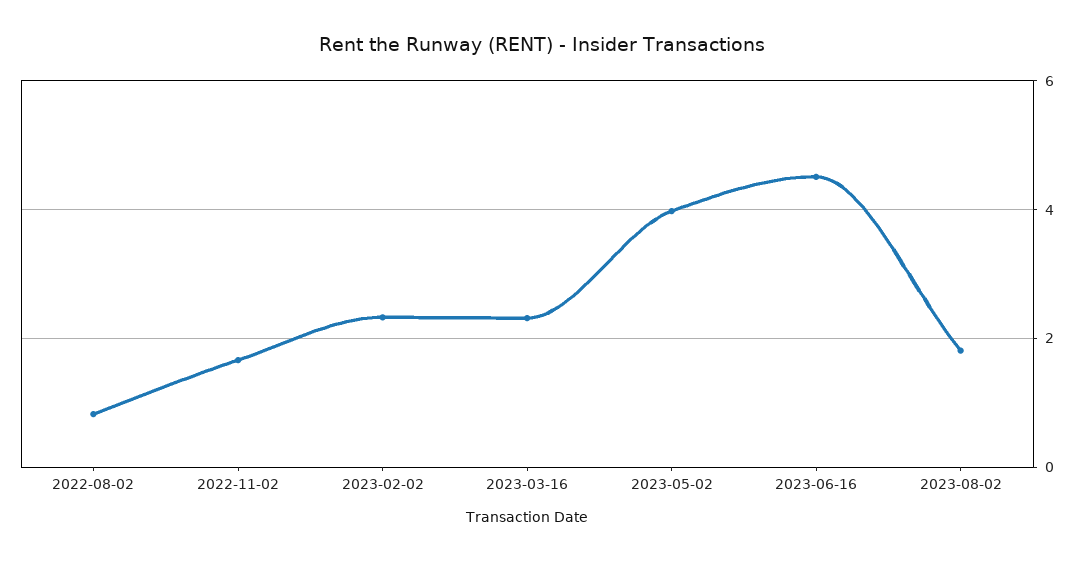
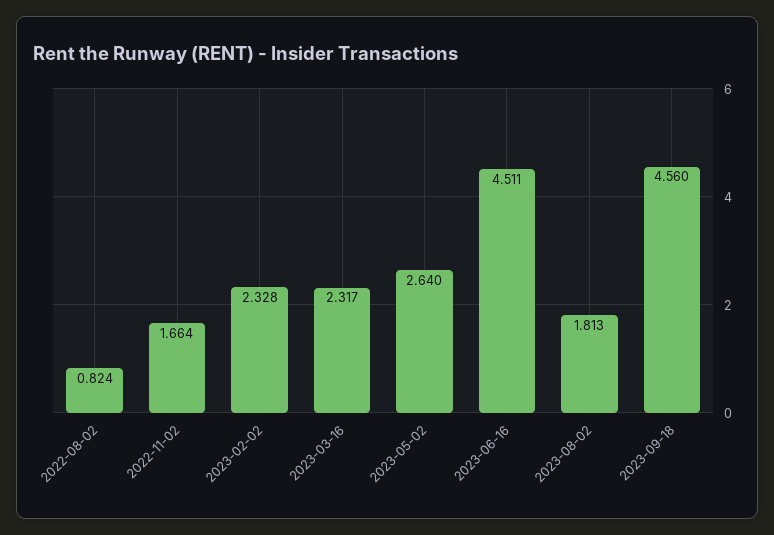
2023-05-02: 4 -> 2.64
2023-09-18: none -> 4.56

